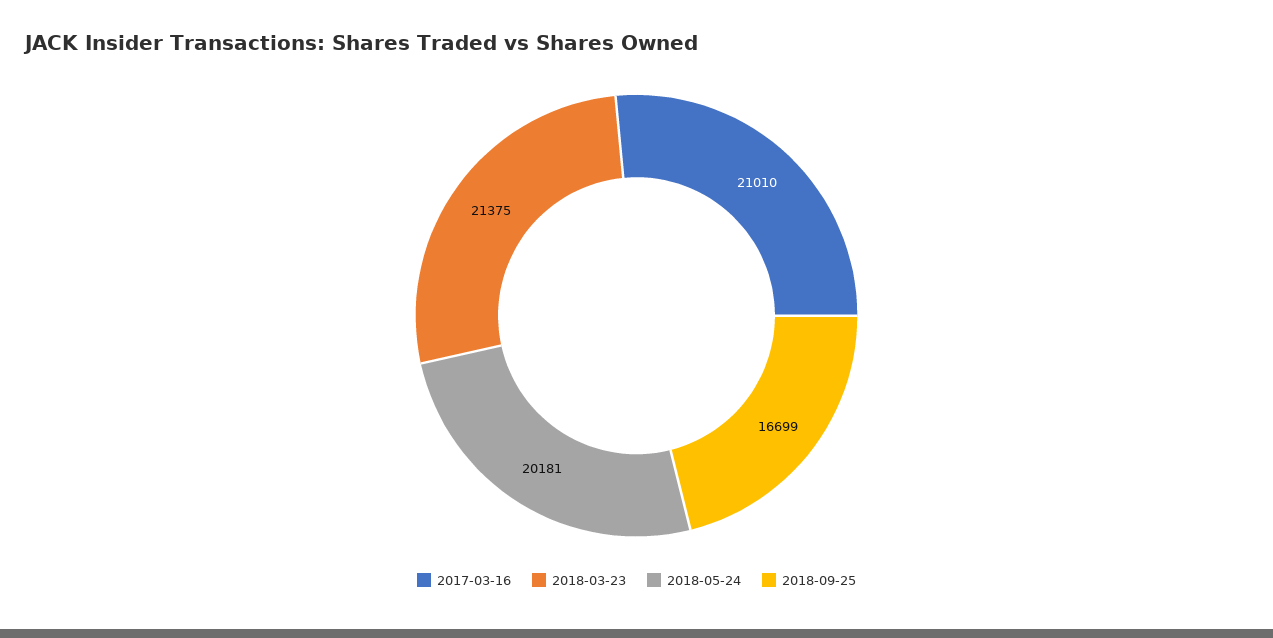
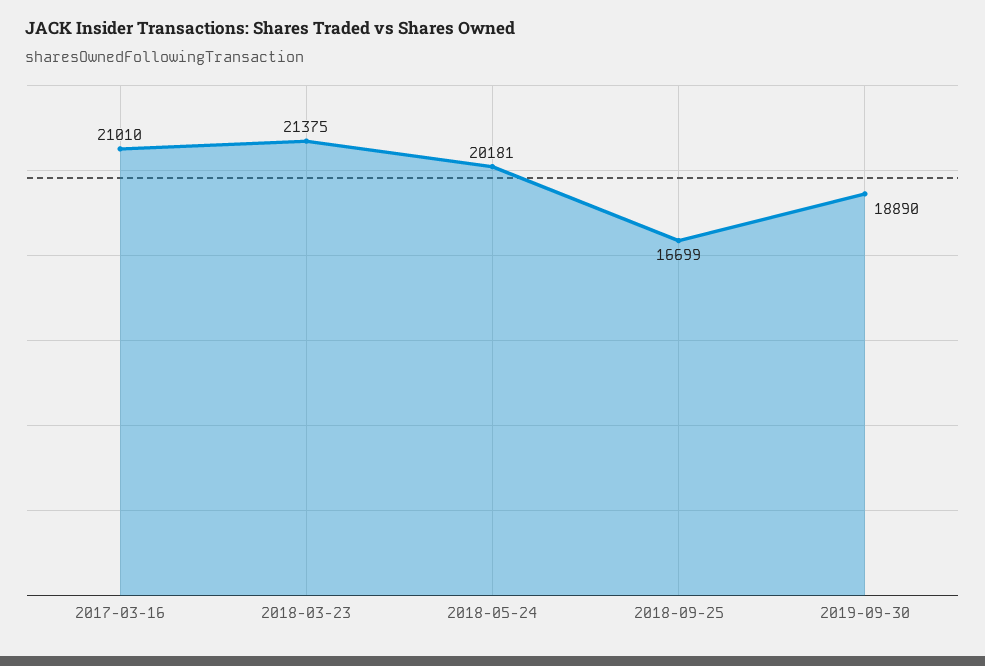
2019-09-30: none -> 18890

